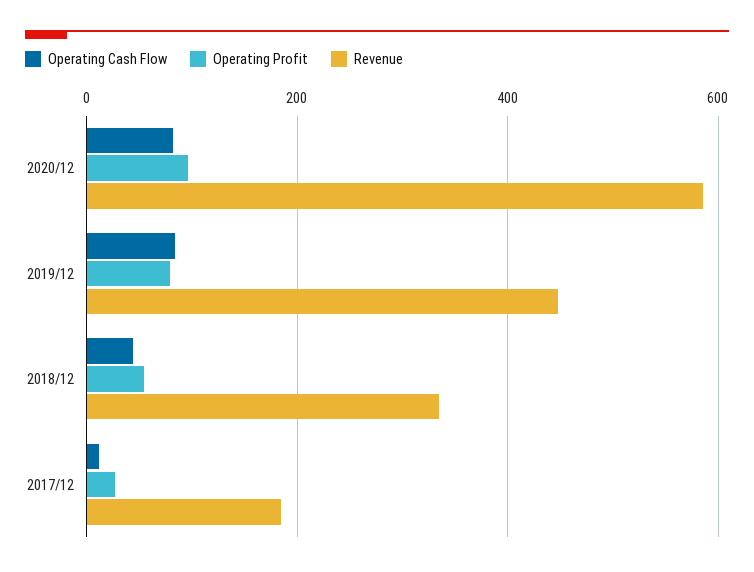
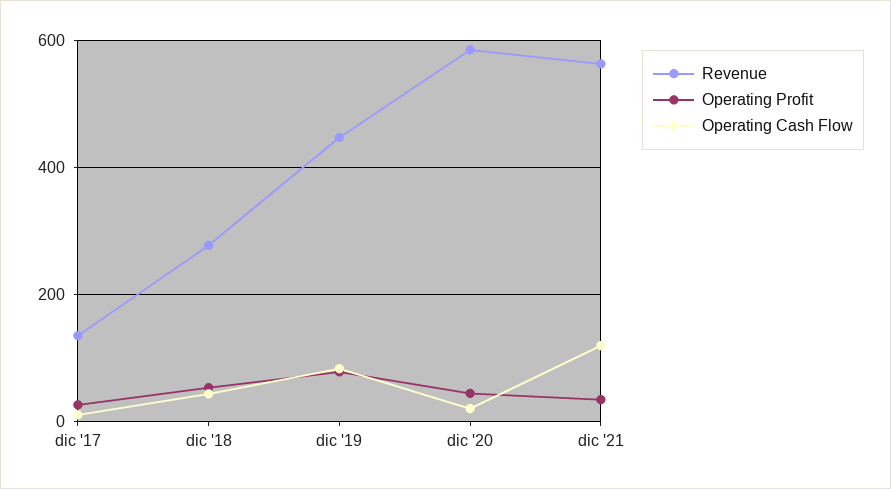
Operating Cash Flow, 2020/12: 80 -> 20
Operating Profit, 2020/12: 100 -> 40
Revenue, 2018/12: 340 -> 280
Revenue, 2017/12: 180 -> 140
Revenue, dic '21: none -> 560
Operating Profit, dic '21: none -> 40
Operating Cash Flow, dic '21: none -> 120

